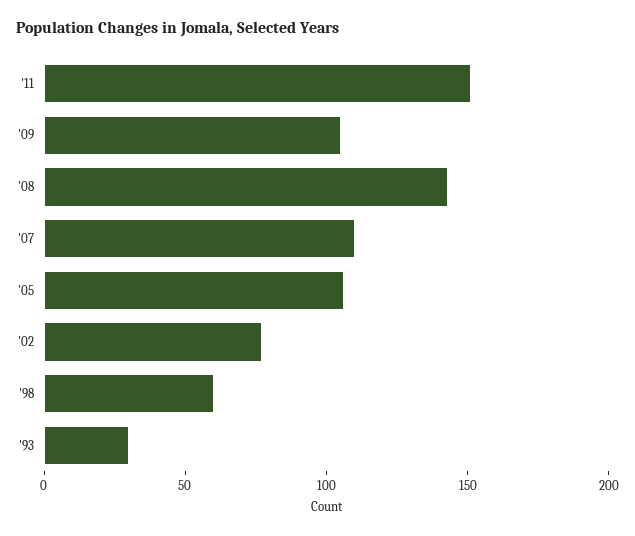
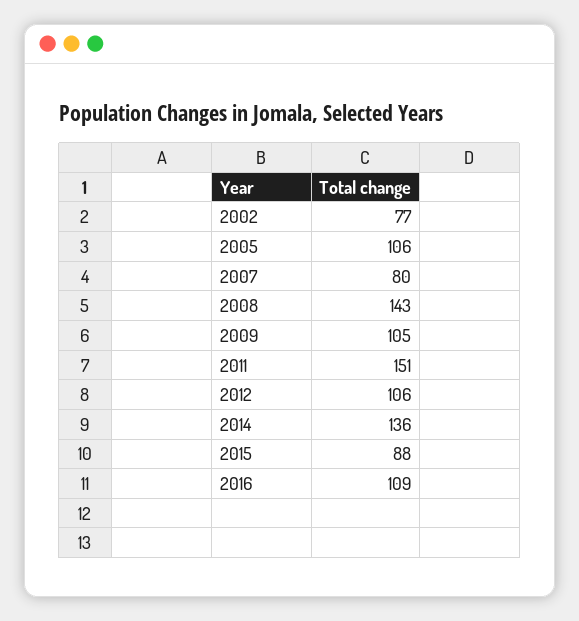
'07: 110 -> 80
'98: 60 -> none
'93: 30 -> none
2012: none -> 106
2014: none -> 136
2015: none -> 88
2016: none -> 109

